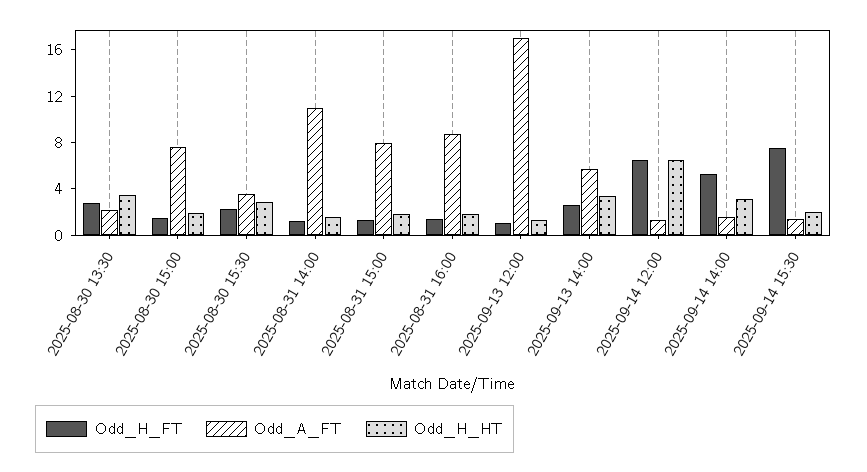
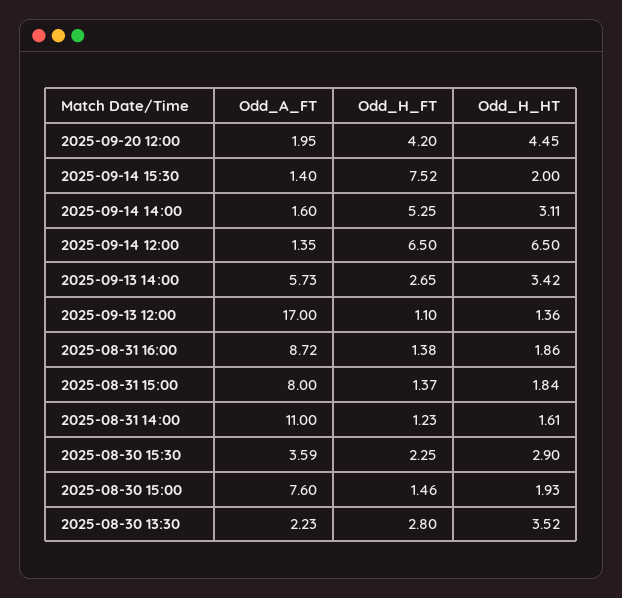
Odd_A_FT, 2025-09-20 12:00: none -> 1.95
Odd_H_FT, 2025-09-20 12:00: none -> 4.2
Odd_H_HT, 2025-09-20 12:00: none -> 4.45

